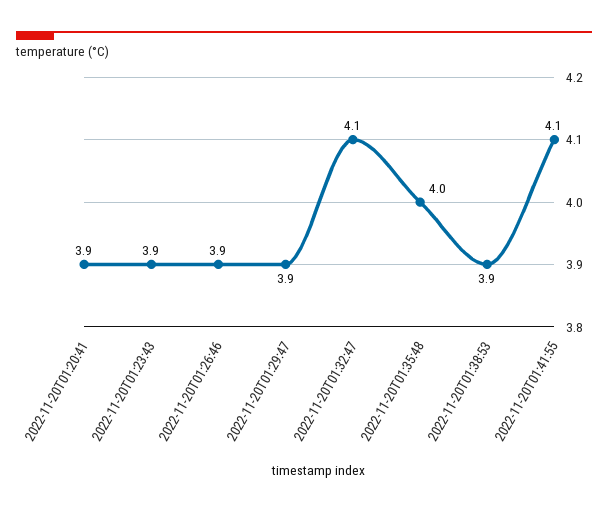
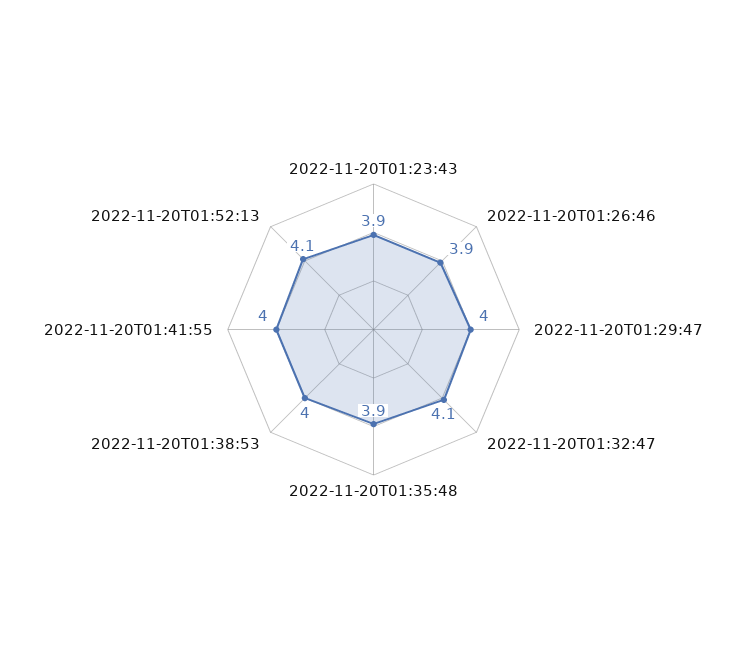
2022-11-20T01:20:41: 3.9 -> none
2022-11-20T01:29:47: 3.9 -> 4
2022-11-20T01:35:48: 4 -> 3.9
2022-11-20T01:38:53: 3.9 -> 4
2022-11-20T01:41:55: 4.1 -> 4
2022-11-20T01:52:13: none -> 4.1

